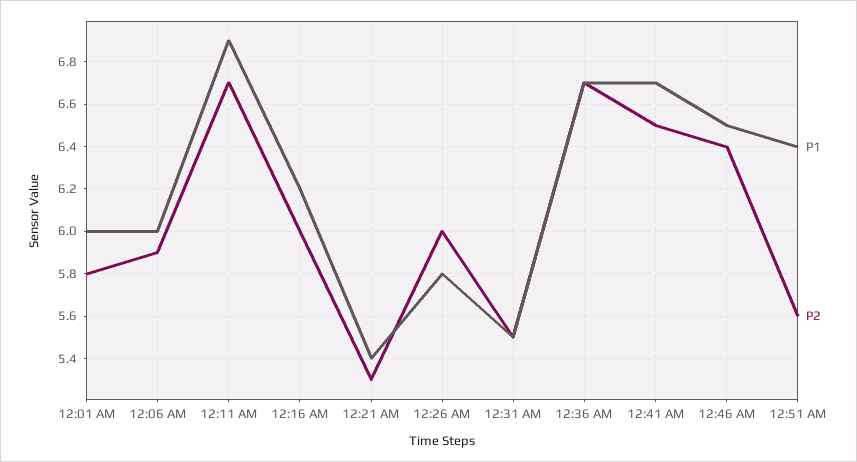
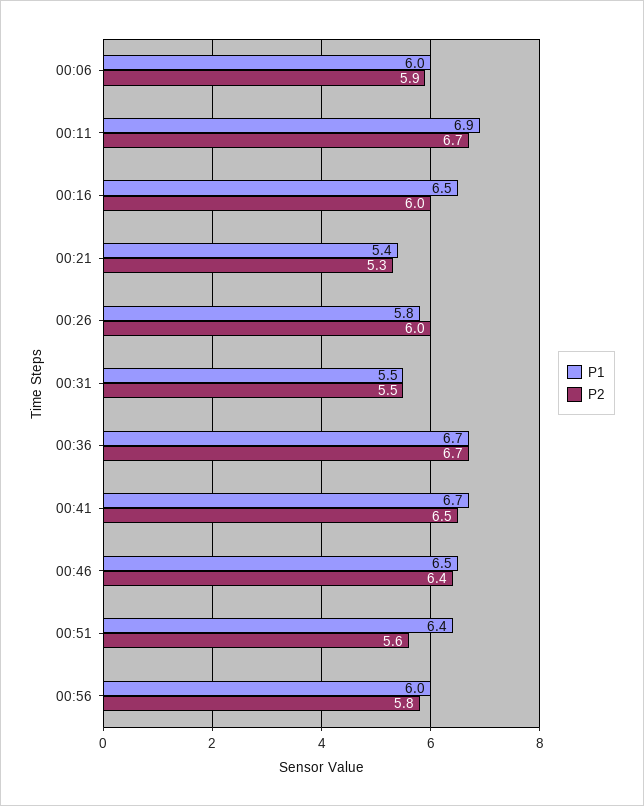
P1, 12:01 AM: 6 -> none
P2, 12:01 AM: 5.8 -> none
P1, 12:16 AM: 6.2 -> 6.5
P1, 00:56: none -> 6
P2, 00:56: none -> 5.8

